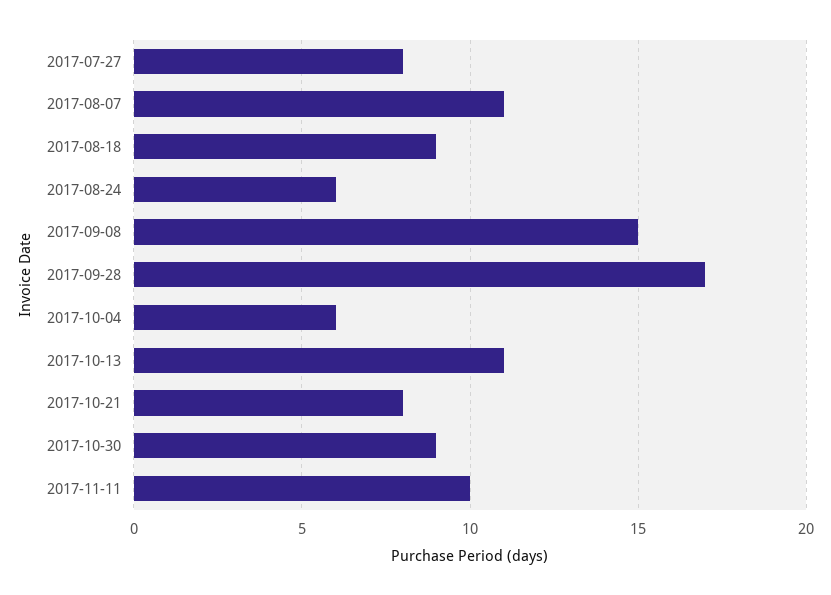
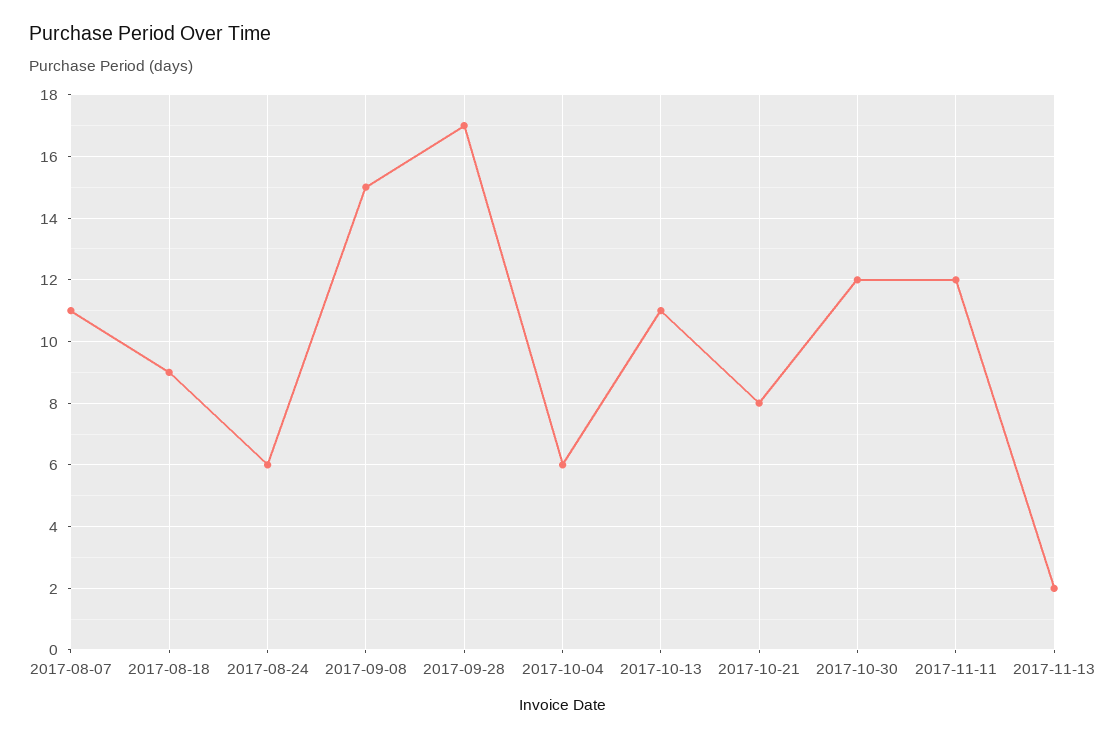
2017-07-27: 8 -> none
2017-10-30: 9 -> 12
2017-11-11: 10 -> 12
2017-11-13: none -> 2

